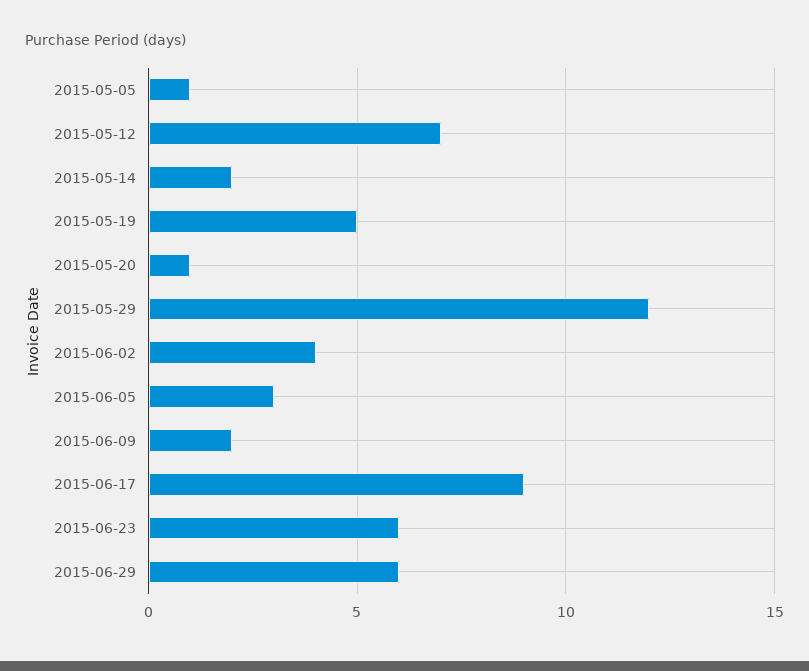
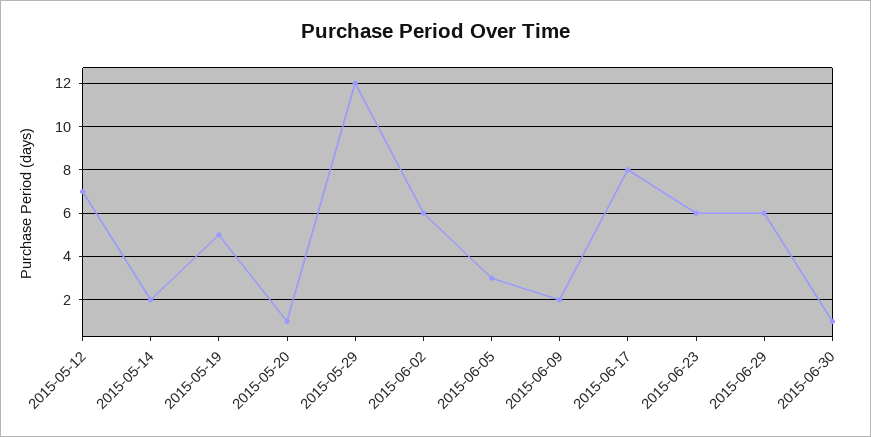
2015-05-05: 1 -> none
2015-06-02: 4 -> 6
2015-06-17: 9 -> 8
2015-06-30: none -> 1

